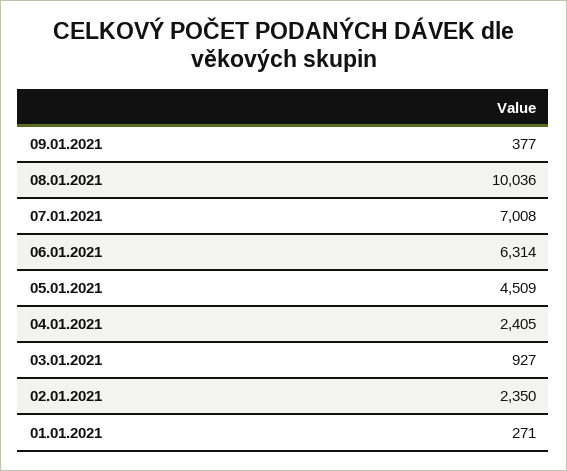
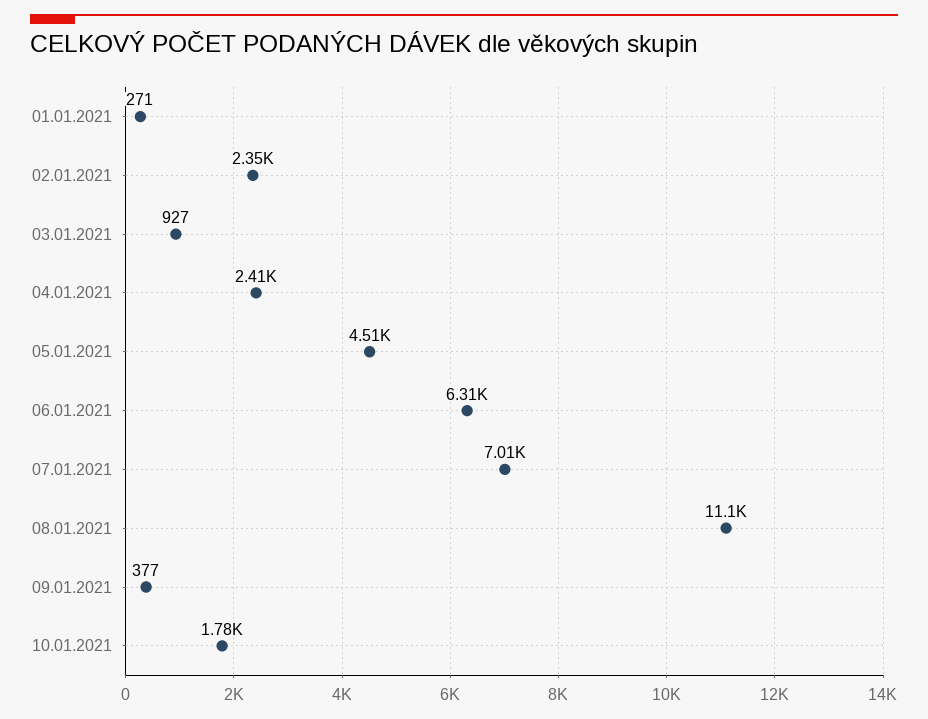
08.01.2021: 10036 -> 11100
10.01.2021: none -> 1780

